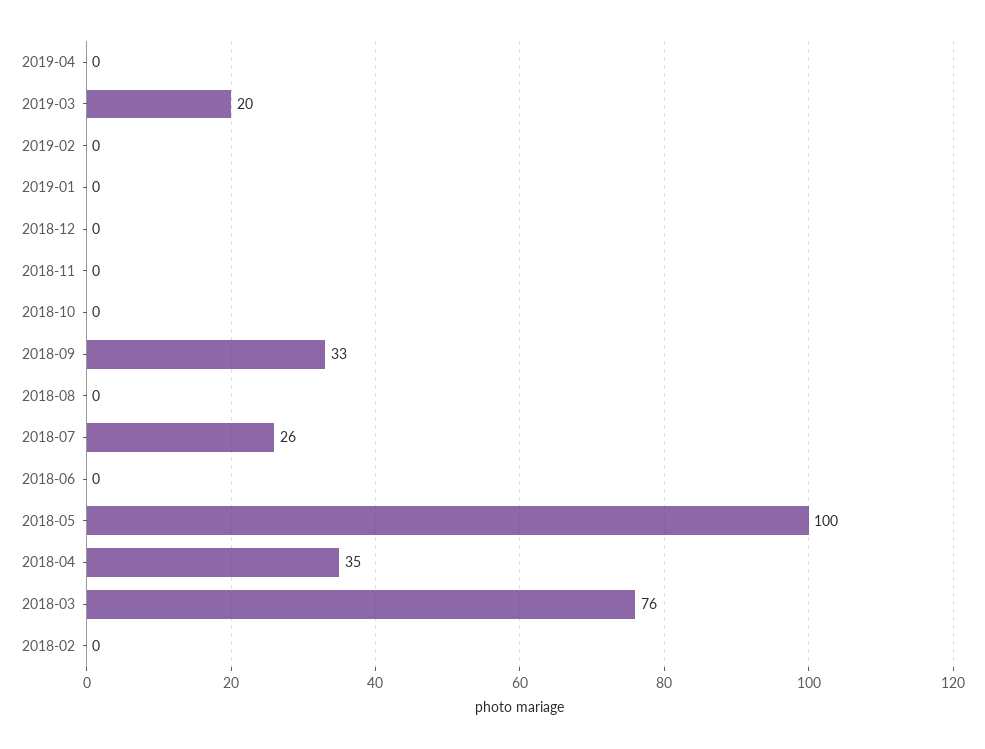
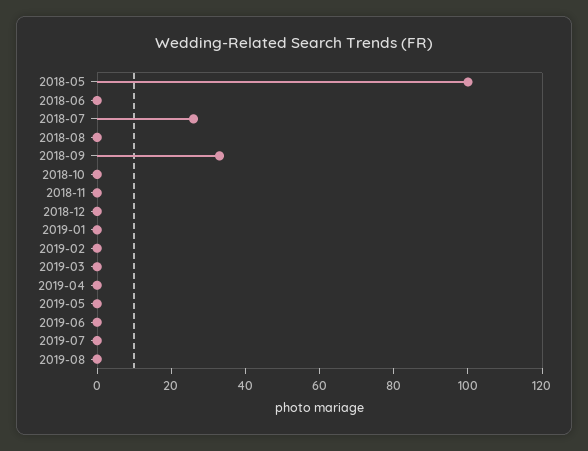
2019-03: 20 -> 0
2018-04: 35 -> none
2018-03: 76 -> none
2018-02: 0 -> none
2019-05: none -> 0
2019-06: none -> 0
2019-07: none -> 0
2019-08: none -> 0

